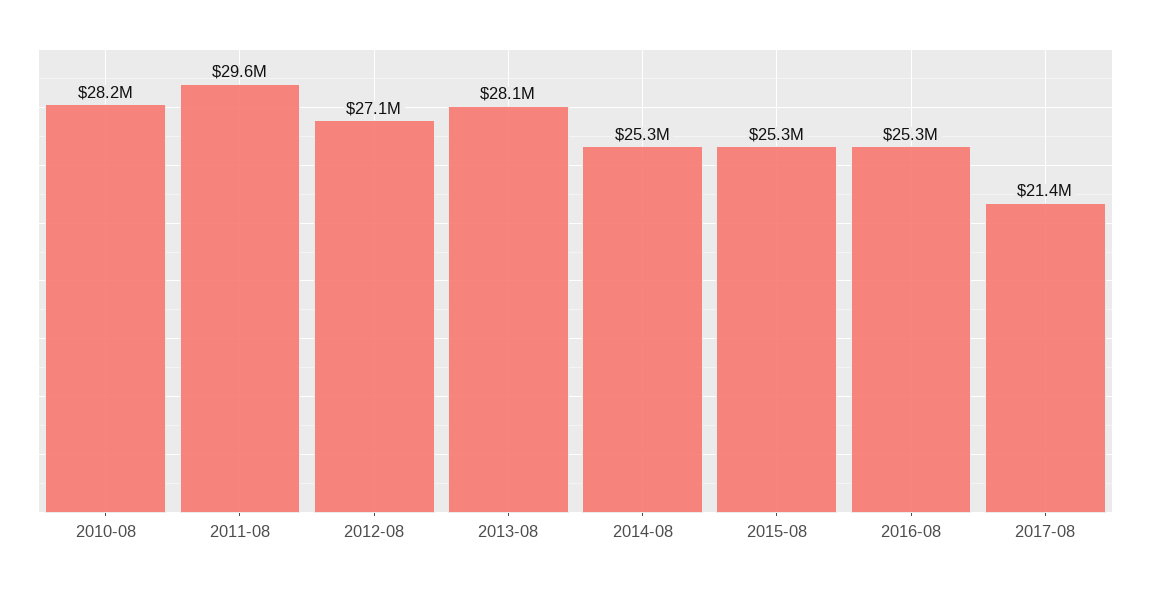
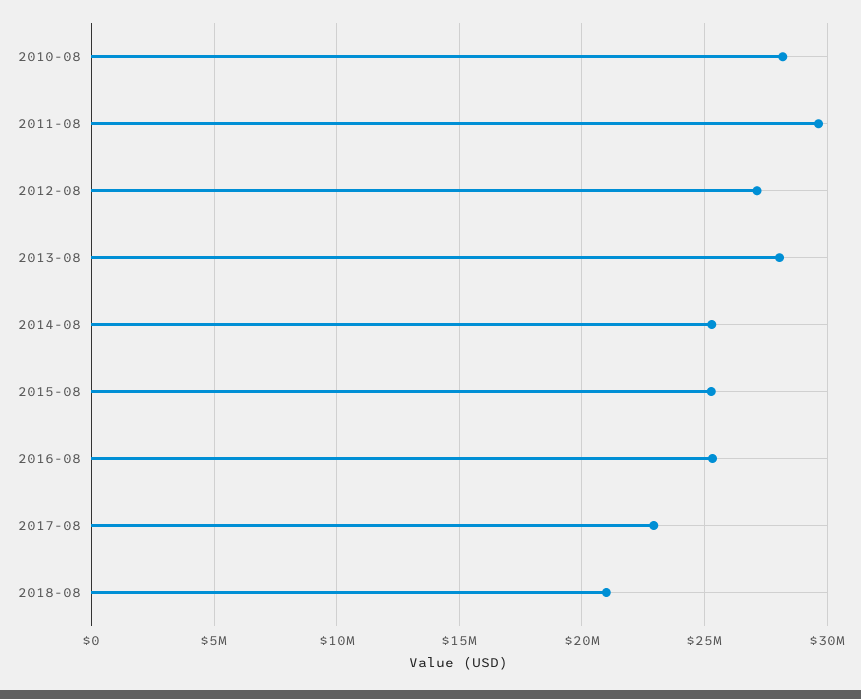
2017-08: 21400000 -> 23000000
2018-08: none -> 21000000

